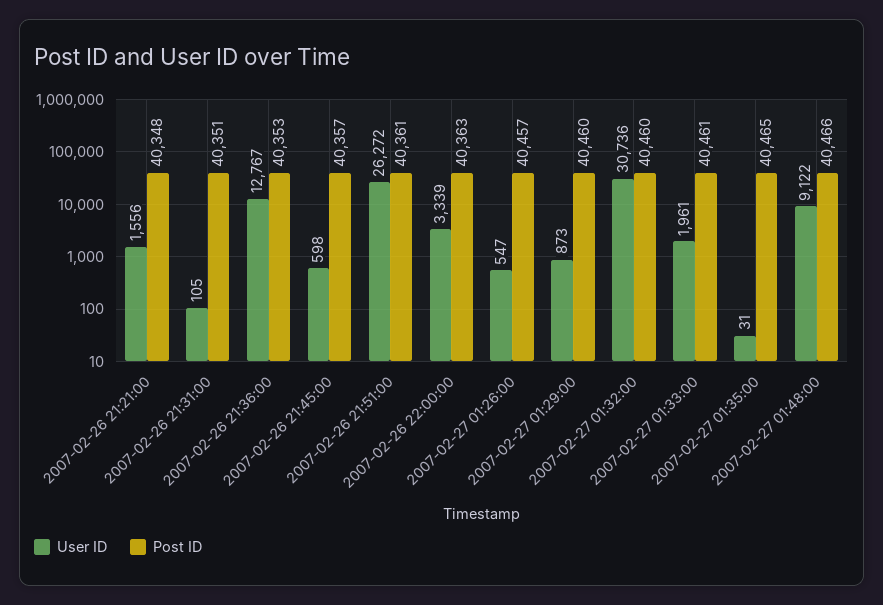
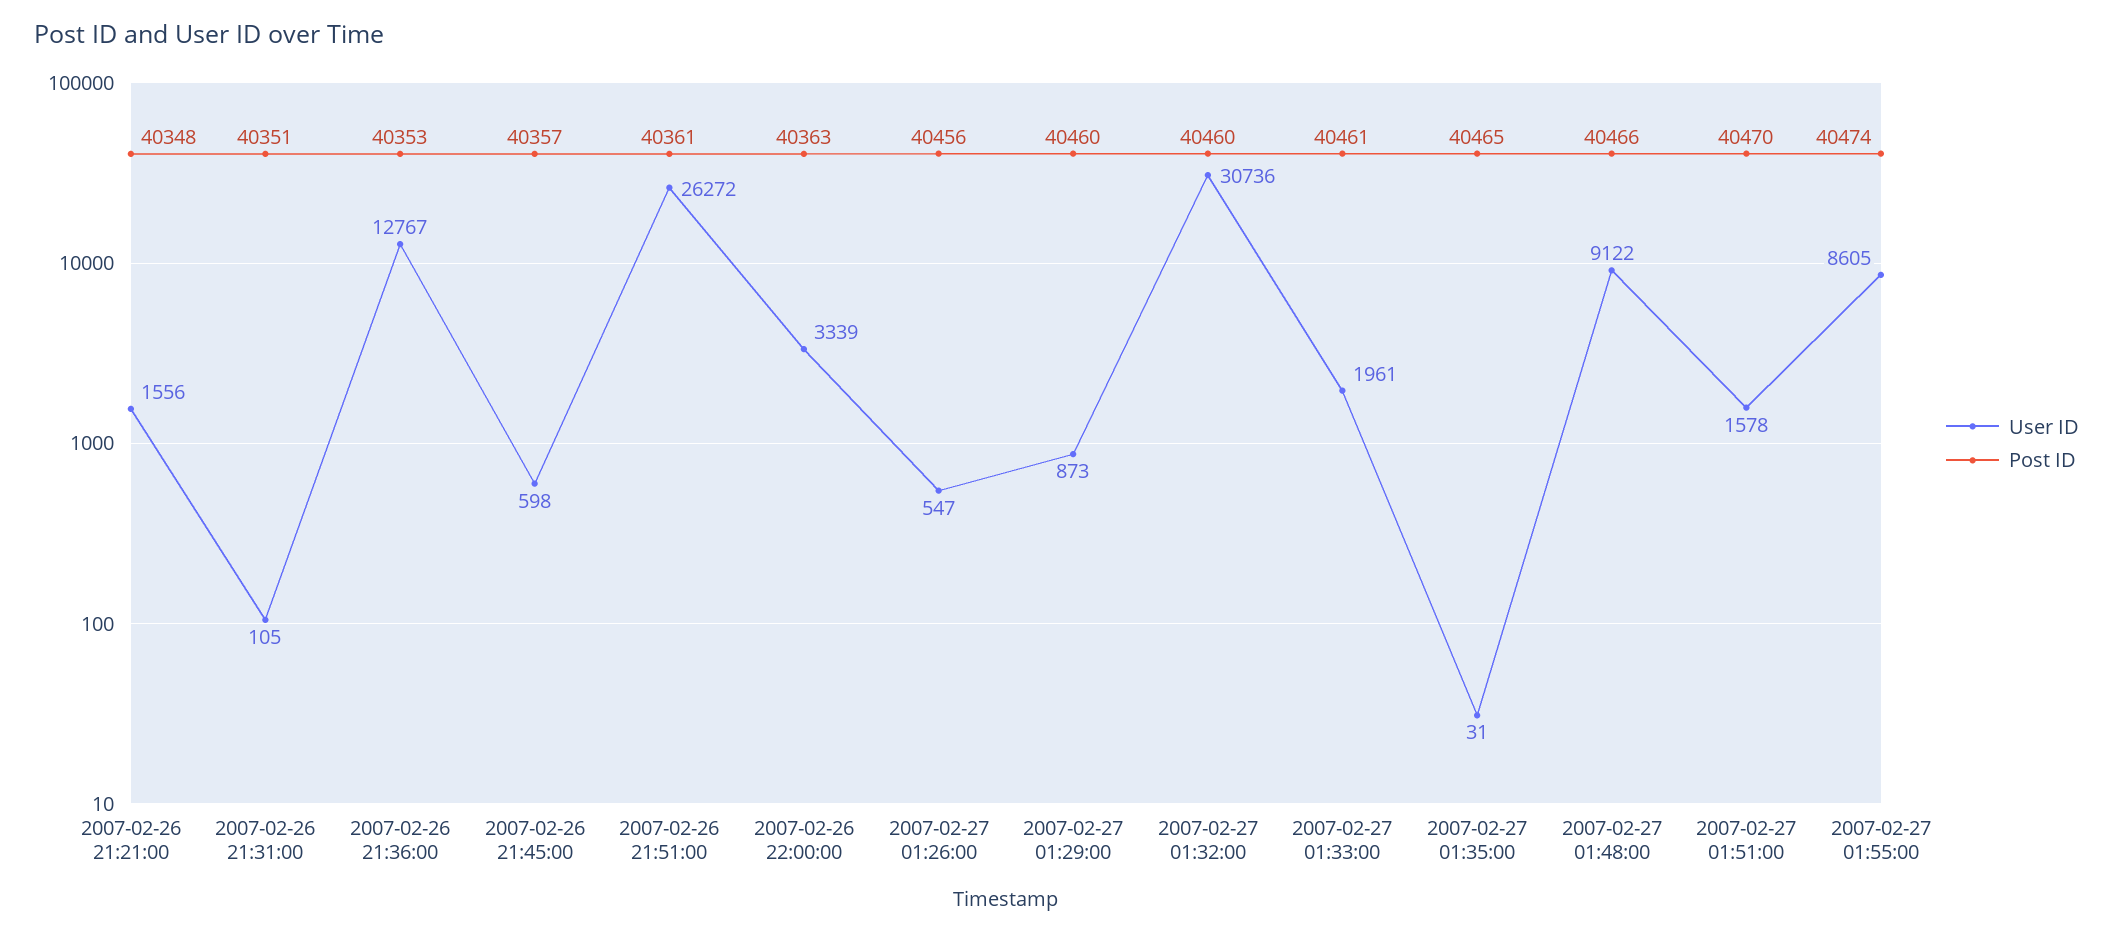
Post ID, 2007-02-27 01:26:00: 40457 -> 40456
User ID, 2007-02-27 01:51:00: none -> 1578
Post ID, 2007-02-27 01:51:00: none -> 40470
User ID, 2007-02-27 01:55:00: none -> 8605
Post ID, 2007-02-27 01:55:00: none -> 40474

